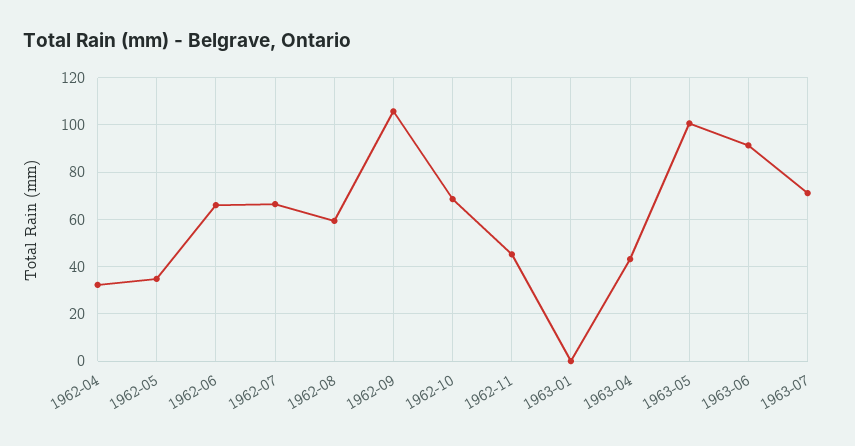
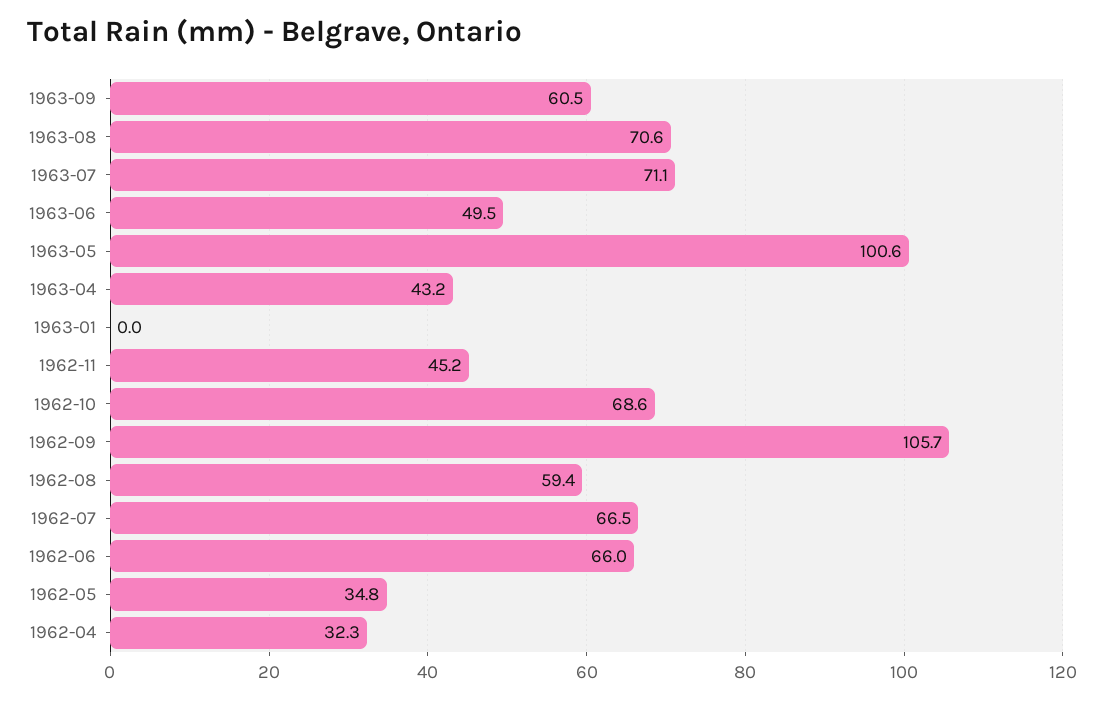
1963-06: 90 -> 49.5
1963-09: none -> 60.5
1963-08: none -> 70.6

